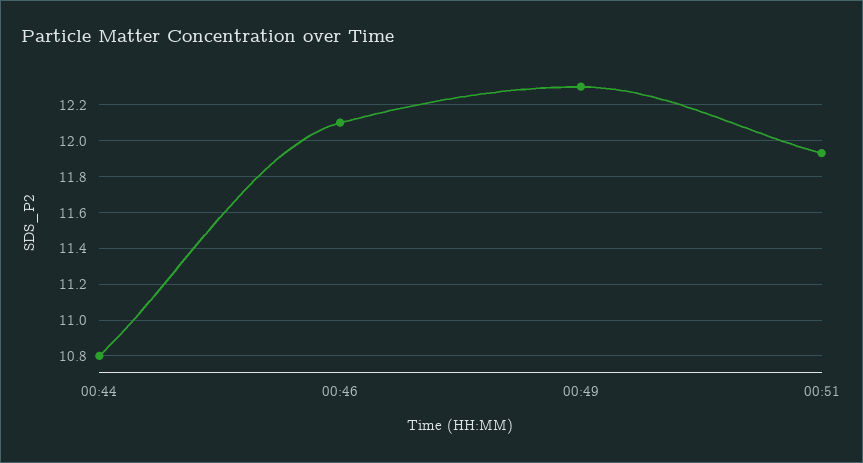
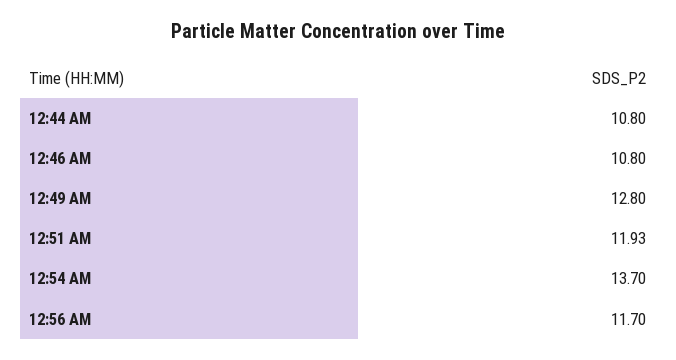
00:46: 12.1 -> 10.8
00:49: 12.3 -> 12.8
12:54 AM: none -> 13.7
12:56 AM: none -> 11.7

